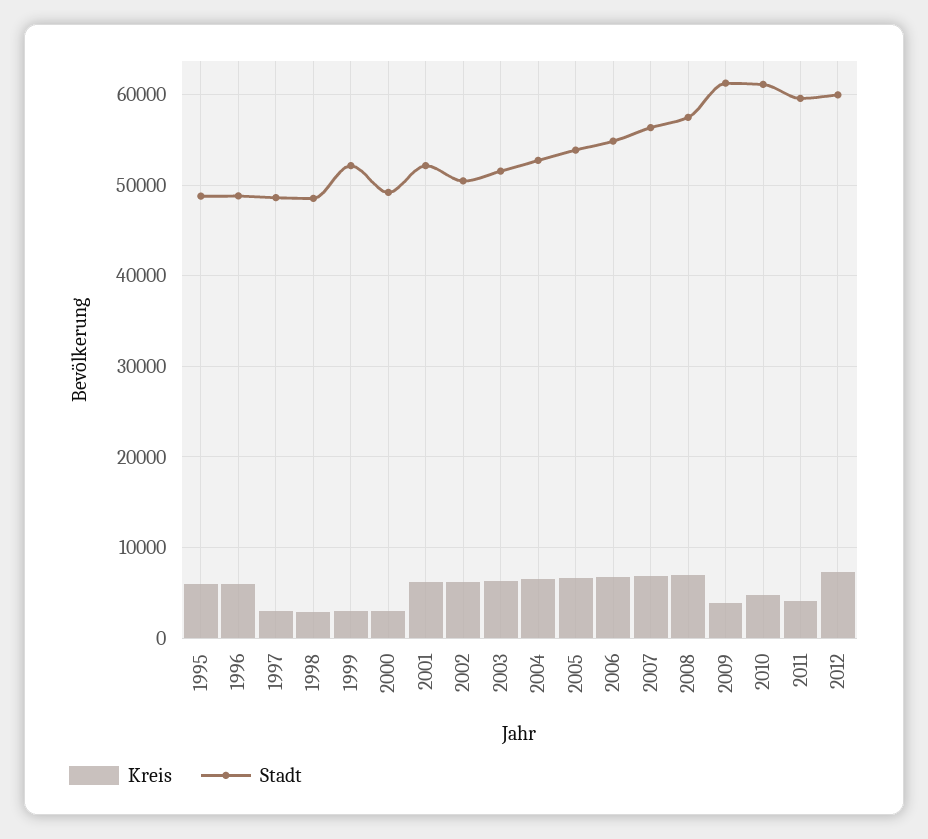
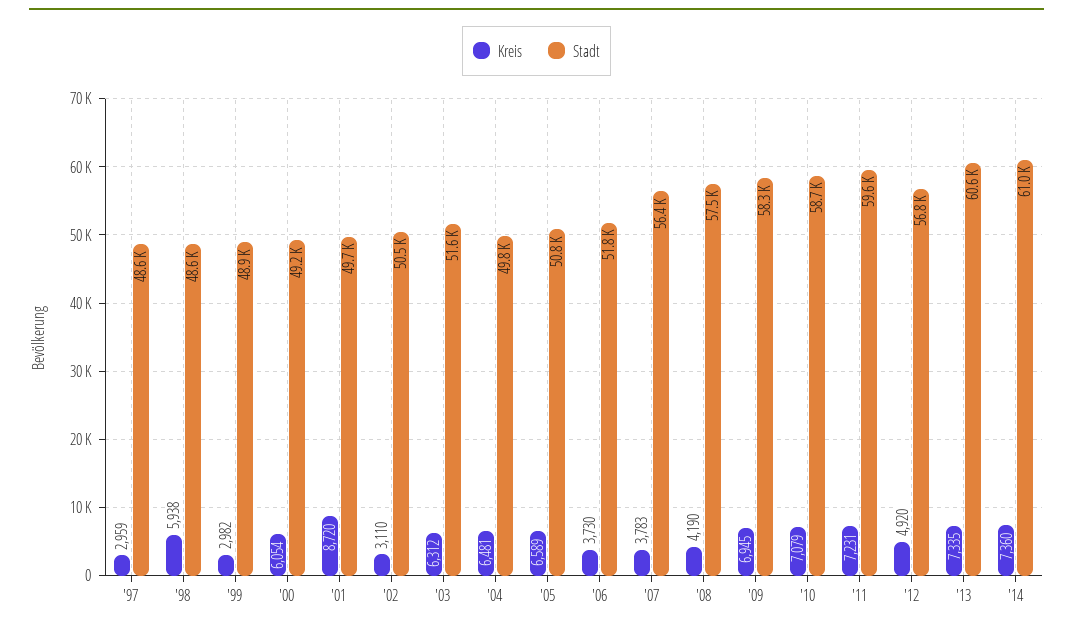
Kreis, 1995: 6000 -> none
Stadt, 1995: 49000 -> none
Kreis, 1996: 6000 -> none
Stadt, 1996: 49000 -> none
Kreis, 1998: 3000 -> 5938
Stadt, 1999: 52000 -> 48900
Kreis, 2000: 3000 -> 6054
Kreis, 2001: 6000 -> 8720
Stadt, 2001: 52000 -> 49700
Kreis, 2002: 6000 -> 3110
Stadt, 2004: 53000 -> 49800
Stadt, 2005: 54000 -> 50800
Kreis, 2006: 7000 -> 3730
Stadt, 2006: 55000 -> 51800
Kreis, 2007: 7000 -> 3783
Kreis, 2008: 7000 -> 4190
Kreis, 2009: 4000 -> 6945
Stadt, 2009: 61000 -> 58300
Kreis, 2010: 5000 -> 7079
Stadt, 2010: 61000 -> 58700
Kreis, 2011: 4000 -> 7231
Kreis, 2012: 7000 -> 4920
Stadt, 2012: 60000 -> 56800
Kreis, '13: none -> 7335
Stadt, '13: none -> 60600
Kreis, '14: none -> 7360
Stadt, '14: none -> 61000

